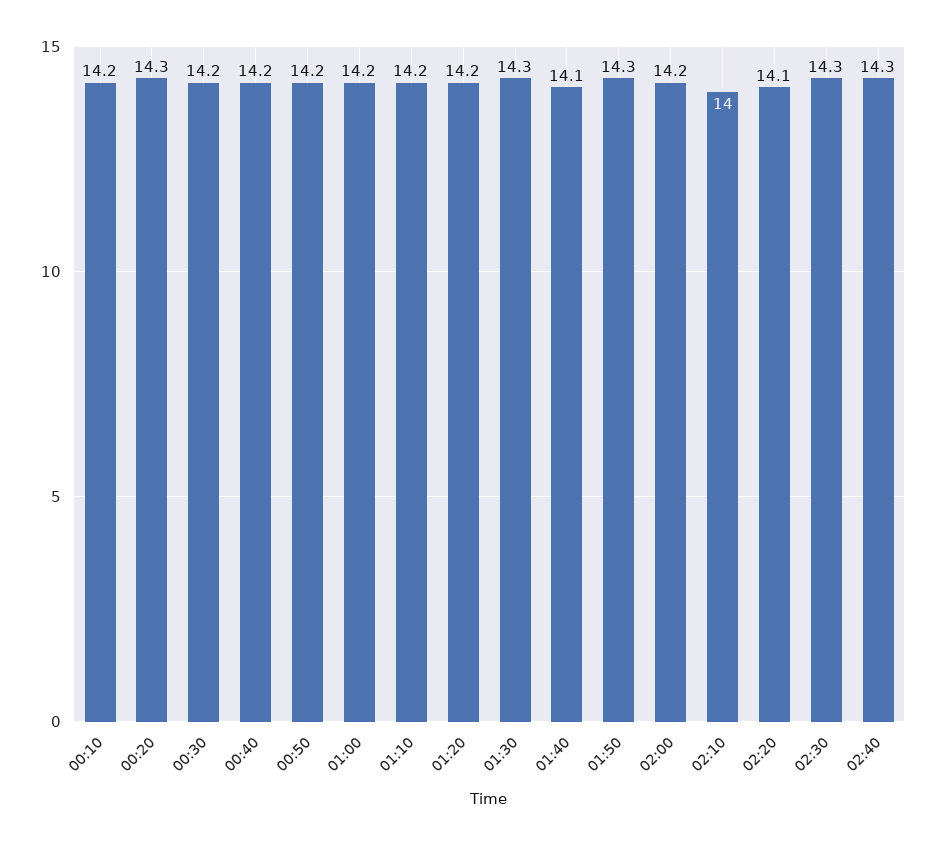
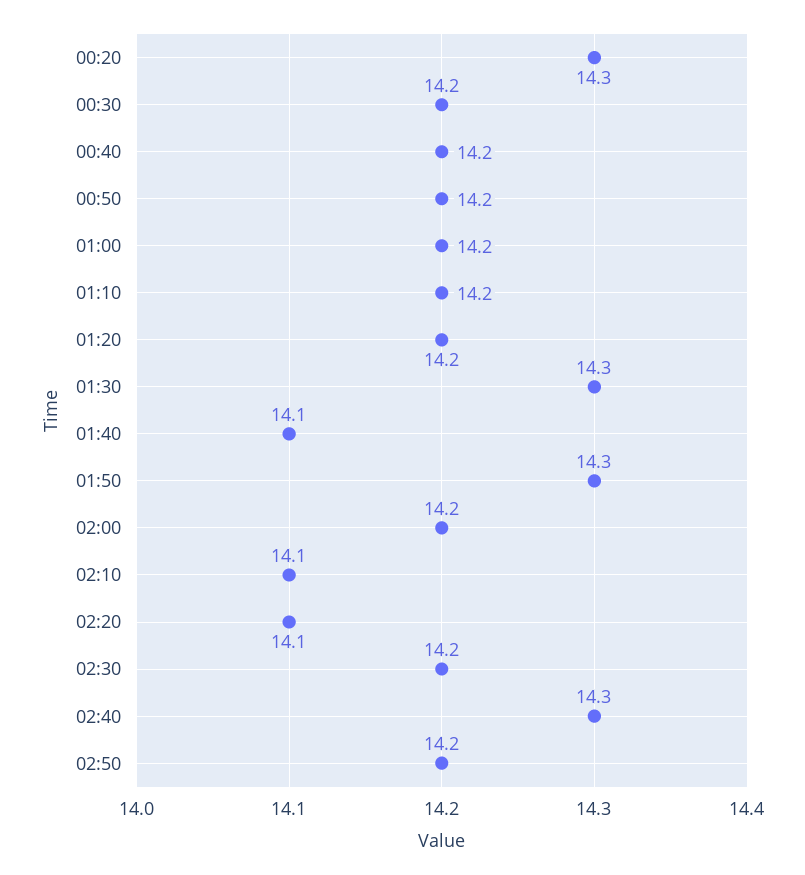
00:10: 14.2 -> none
02:10: 14 -> 14.1
02:30: 14.3 -> 14.2
02:50: none -> 14.2

